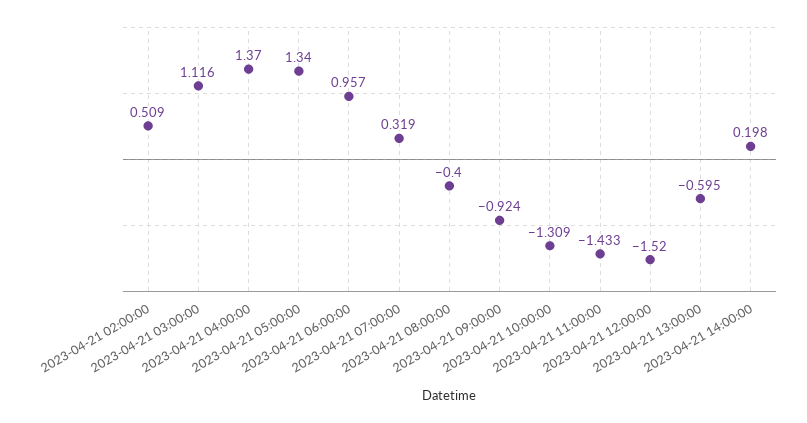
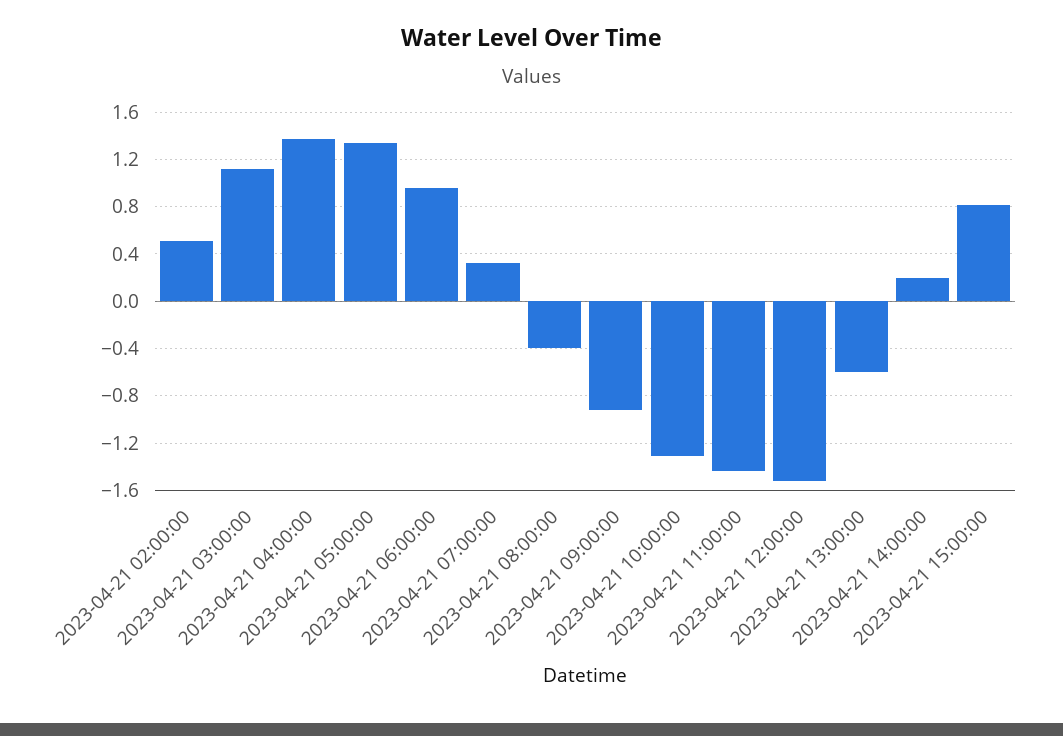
2023-04-21 15:00:00: none -> 0.8

